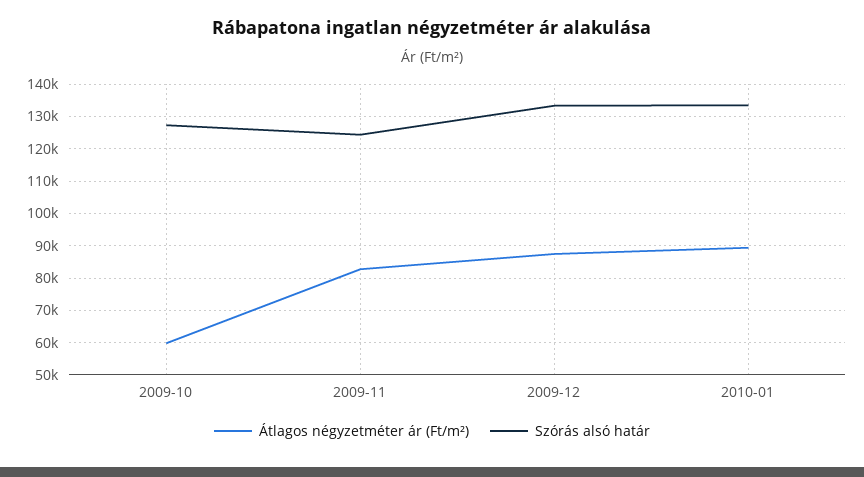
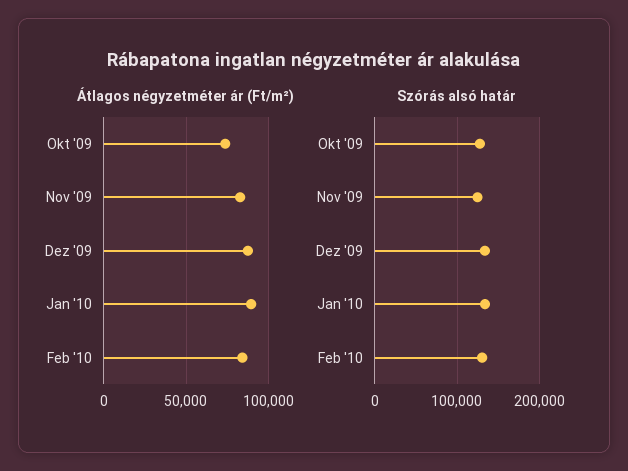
Átlagos négyzetméter ár (Ft/m²), 2009-10: 60000 -> 75000
Átlagos négyzetméter ár (Ft/m²), Feb '10: none -> 85000
Szórás alsó határ, Feb '10: none -> 130000

